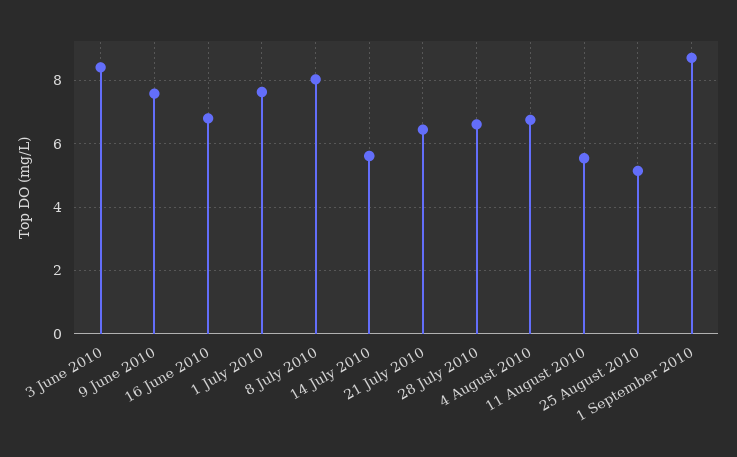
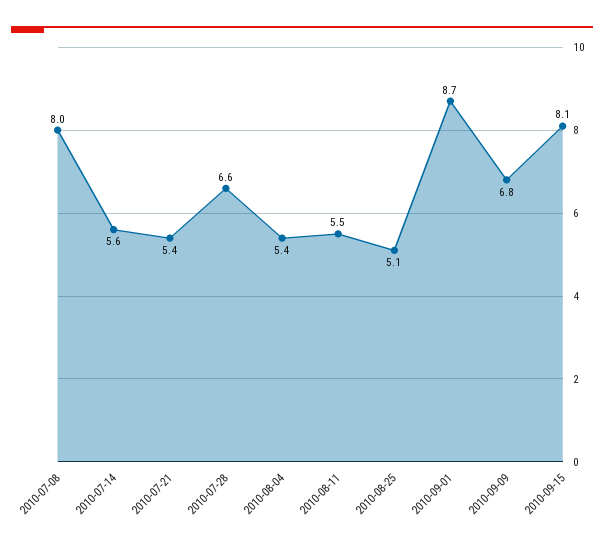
3 June 2010: 8.4 -> none
9 June 2010: 7.6 -> none
16 June 2010: 6.8 -> none
1 July 2010: 7.6 -> none
21 July 2010: 6.4 -> 5.4
4 August 2010: 6.8 -> 5.4
2010-09-09: none -> 6.8
2010-09-15: none -> 8.1

